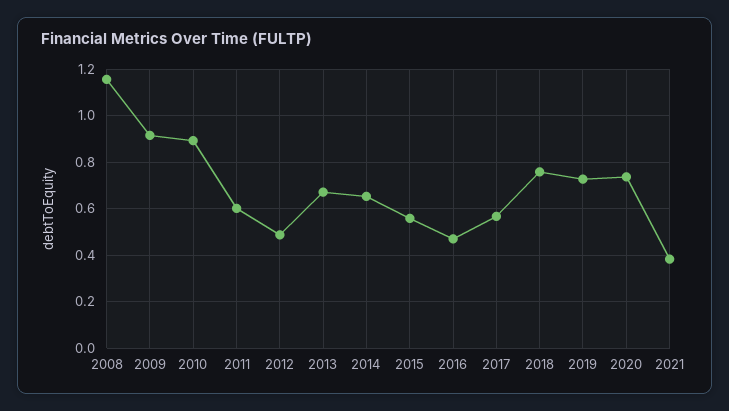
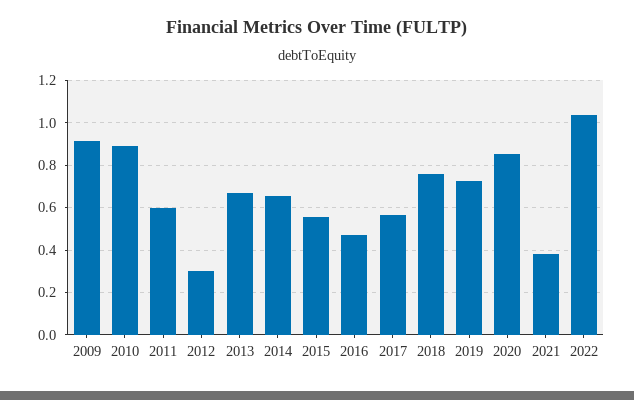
2008: 1.15 -> none
2012: 0.5 -> 0.3
2020: 0.75 -> 0.85
2022: none -> 1.05

